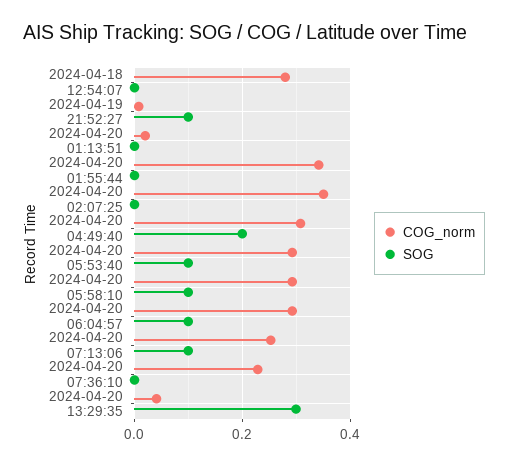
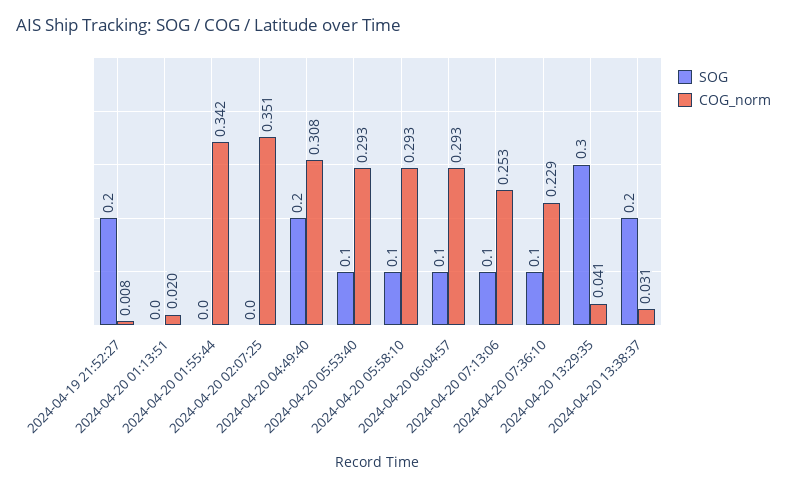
COG_norm, 2024-04-18 12:54:07: 0.28 -> none
SOG, 2024-04-18 12:54:07: 0 -> none
SOG, 2024-04-19 21:52:27: 0.1 -> 0.2
SOG, 2024-04-20 07:36:10: 0 -> 0.1
SOG, 2024-04-20 13:38:37: none -> 0.2
COG_norm, 2024-04-20 13:38:37: none -> 0.031

